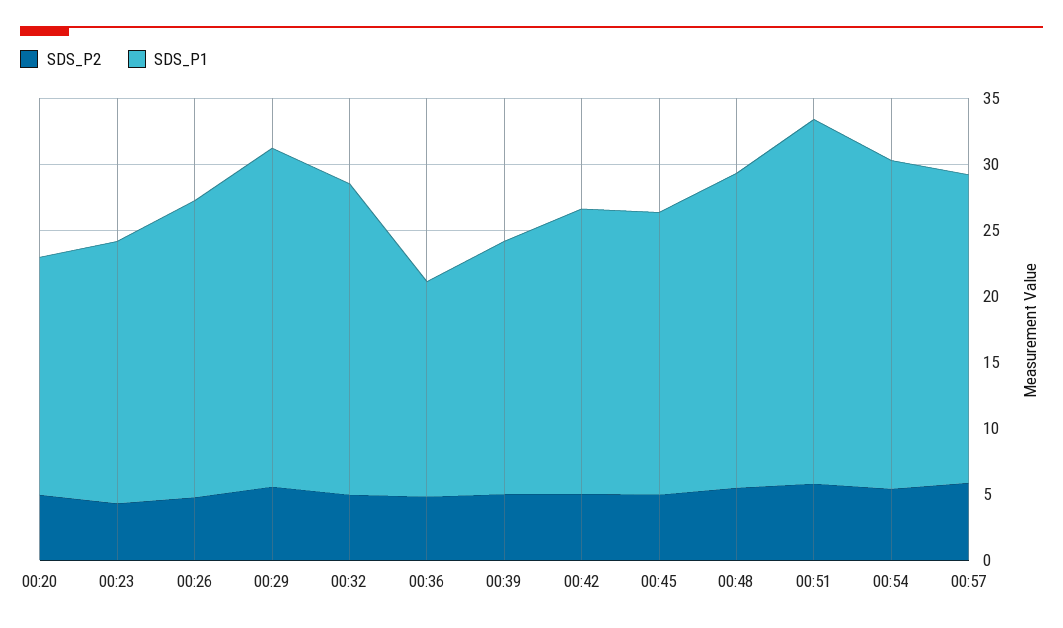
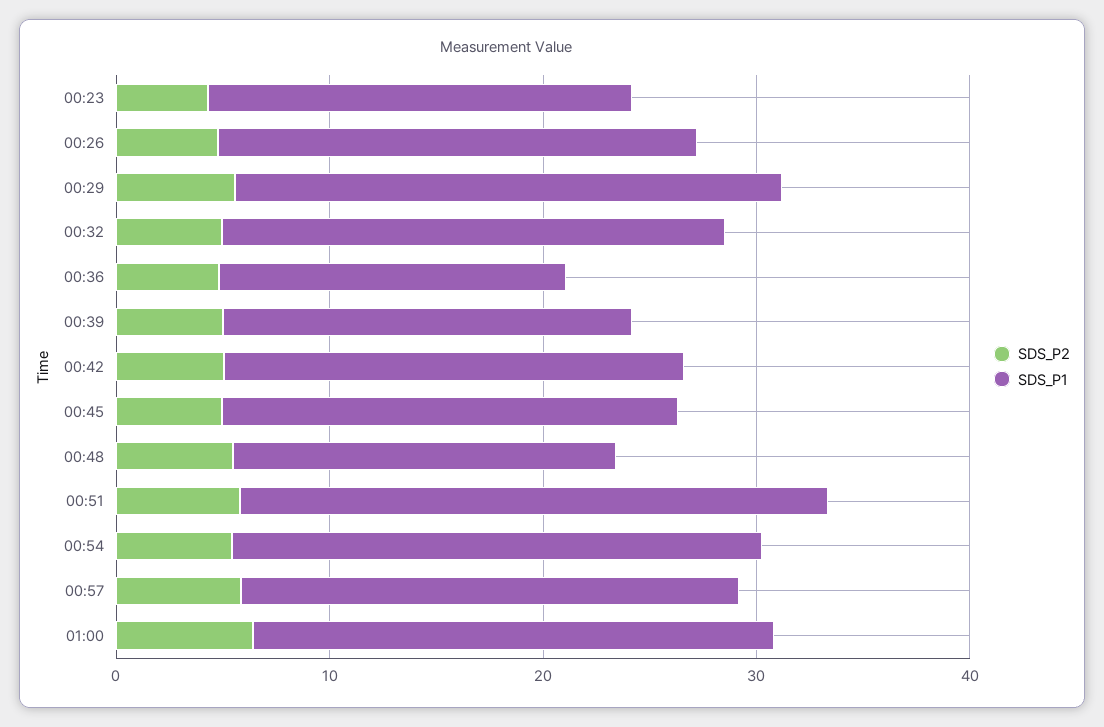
SDS_P2, 00:20: 5 -> none
SDS_P1, 00:20: 18 -> none
SDS_P1, 00:48: 24 -> 18
SDS_P2, 01:00: none -> 6
SDS_P1, 01:00: none -> 24

